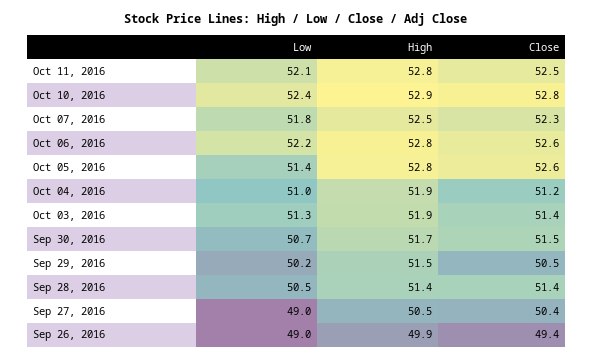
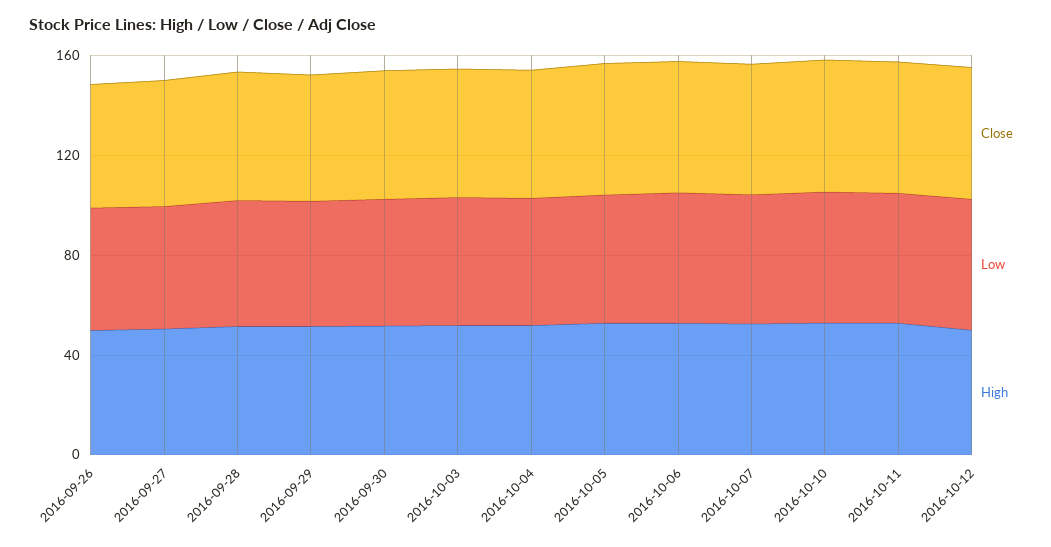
Close, 2016-10-12: none -> 50
Low, 2016-10-12: none -> 50
High, 2016-10-12: none -> 50

